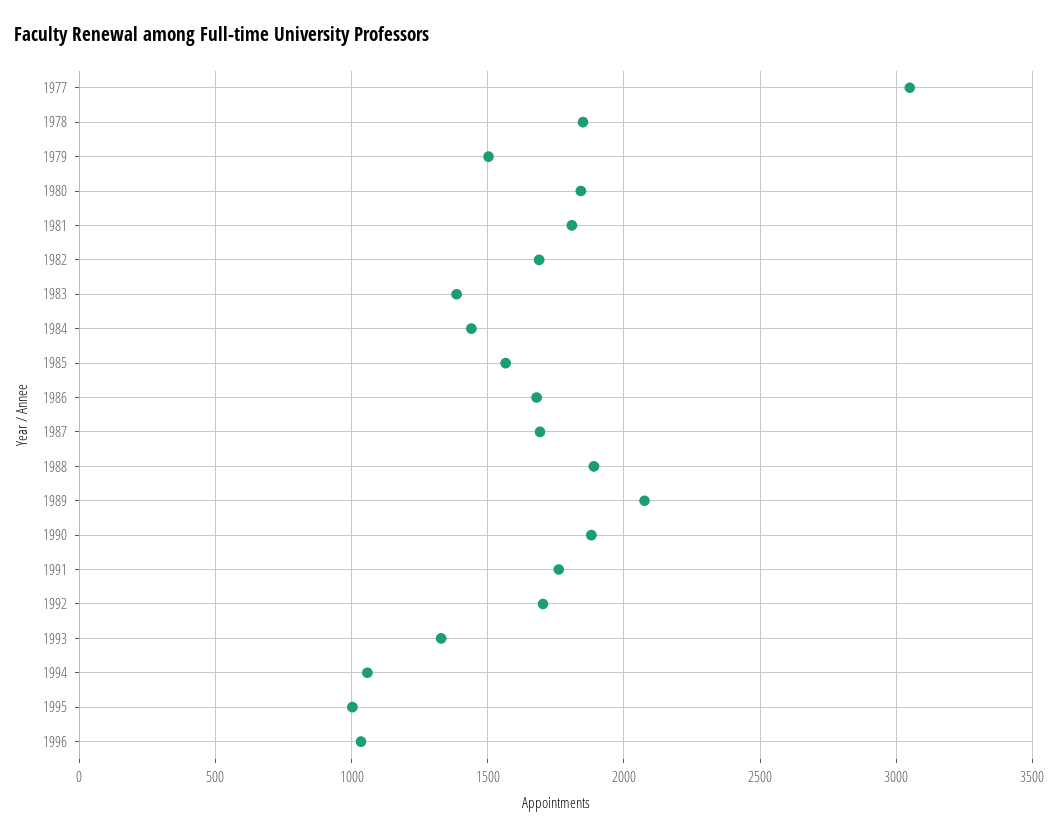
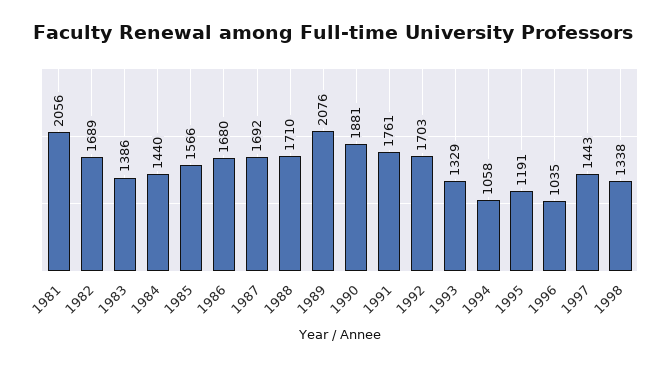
1977: 3050 -> none
1978: 1850 -> none
1979: 1500 -> none
1980: 1850 -> none
1981: 1800 -> 2056
1988: 1900 -> 1710
1995: 1000 -> 1191
1997: none -> 1443
1998: none -> 1338

